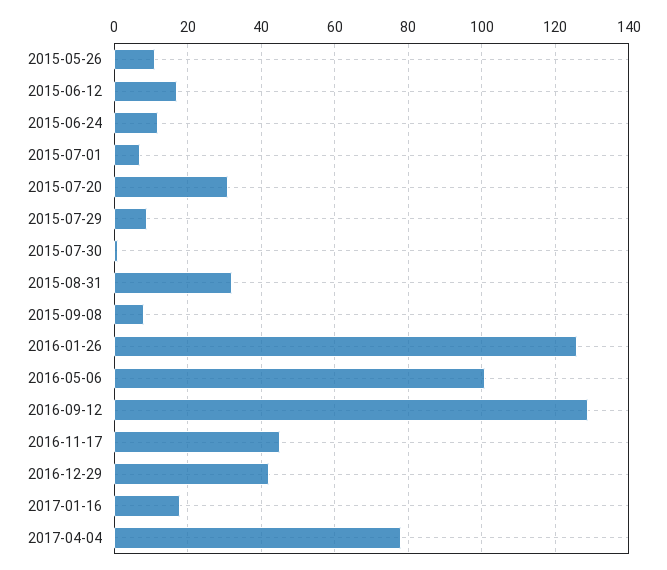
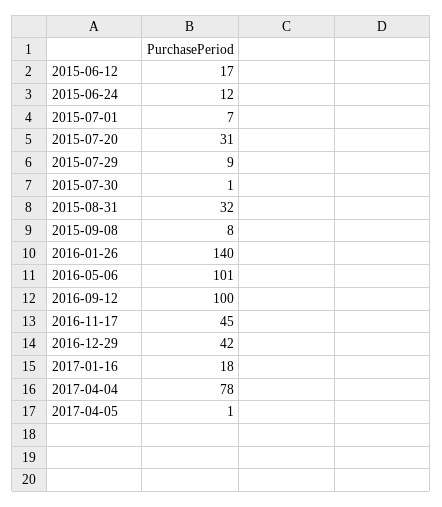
2015-05-26: 10 -> none
2016-01-26: 125 -> 140
2016-09-12: 130 -> 100
2017-04-05: none -> 1

